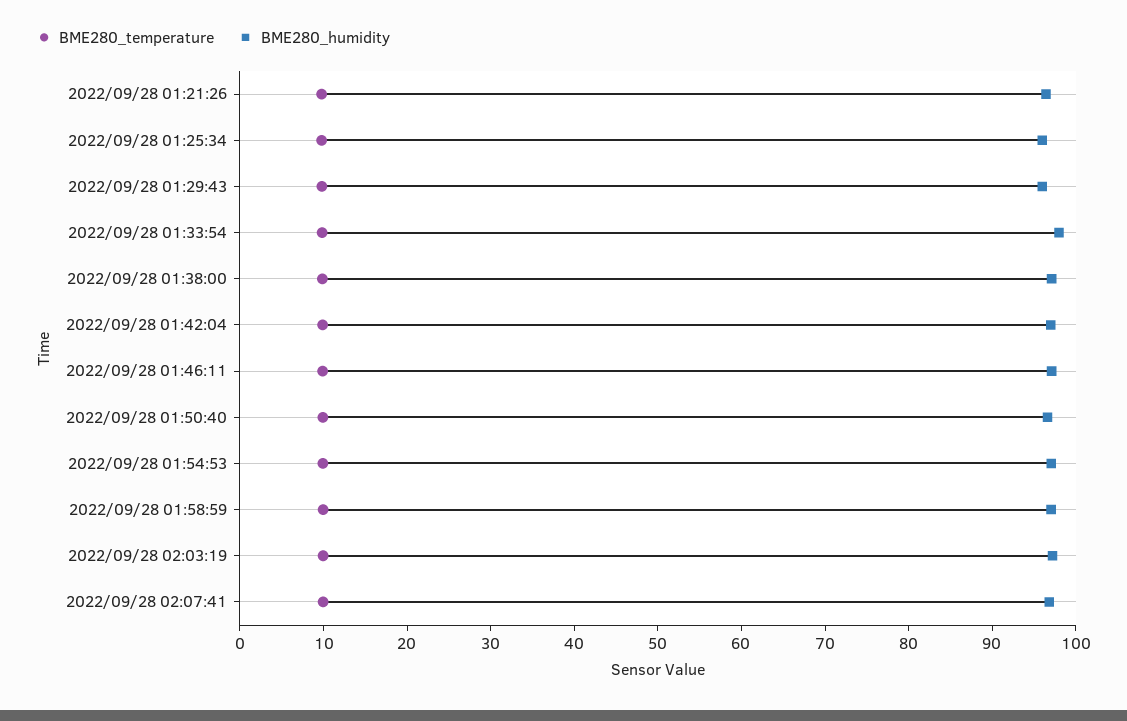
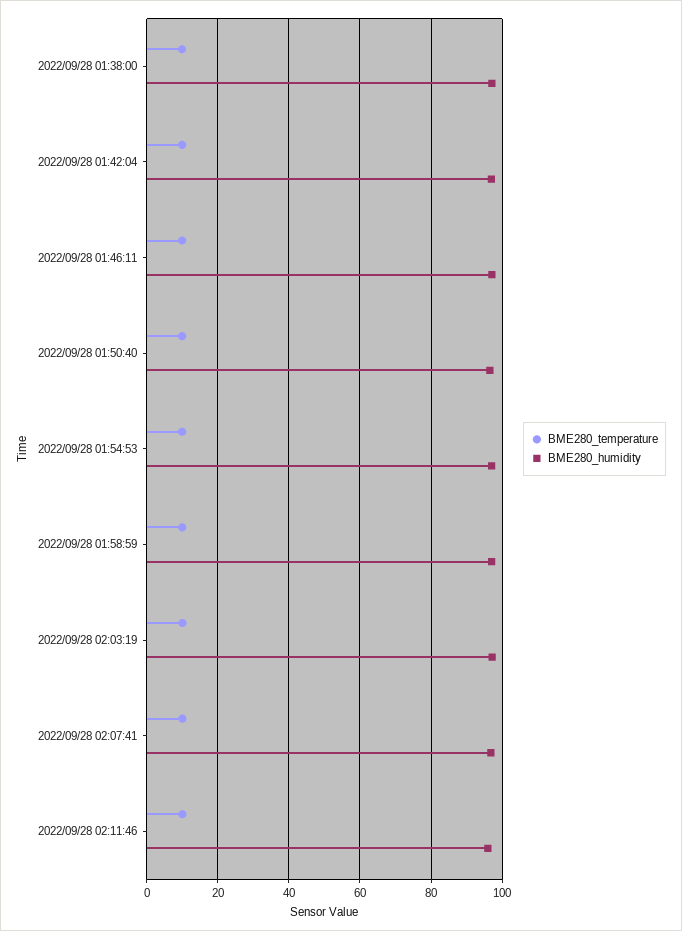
BME280_temperature, 2022/09/28 01:21:26: 10 -> none
BME280_humidity, 2022/09/28 01:21:26: 96 -> none
BME280_temperature, 2022/09/28 01:25:34: 10 -> none
BME280_humidity, 2022/09/28 01:25:34: 96 -> none
BME280_temperature, 2022/09/28 01:29:43: 10 -> none
BME280_humidity, 2022/09/28 01:29:43: 96 -> none
BME280_temperature, 2022/09/28 01:33:54: 10 -> none
BME280_humidity, 2022/09/28 01:33:54: 98 -> none
BME280_temperature, 2022/09/28 02:11:46: none -> 10
BME280_humidity, 2022/09/28 02:11:46: none -> 96

